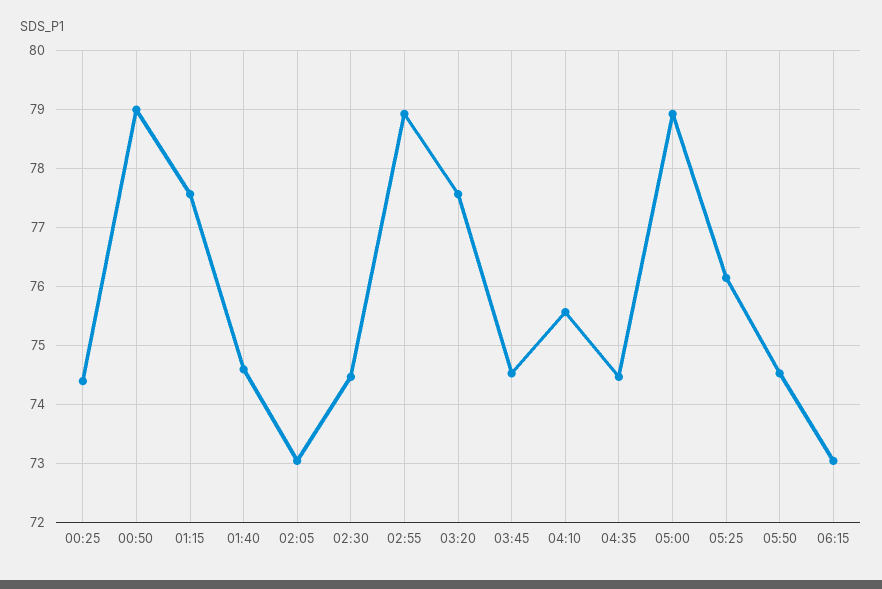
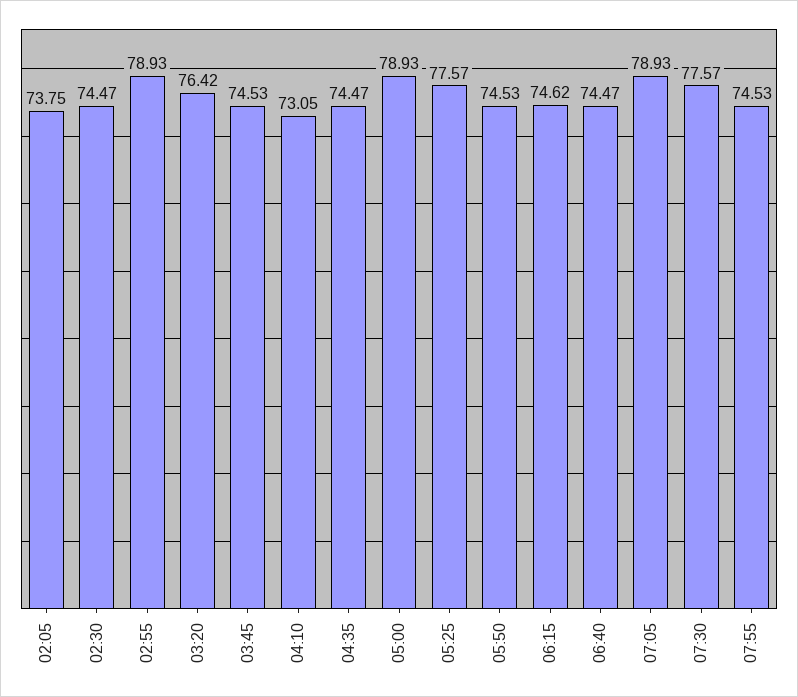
00:25: 74.4 -> none
00:50: 79 -> none
01:15: 77.6 -> none
01:40: 74.6 -> none
02:05: 73 -> 73.75
03:20: 77.6 -> 76.42
04:10: 75.6 -> 73.05
05:25: 76.2 -> 77.57
06:15: 73 -> 74.62
06:40: none -> 74.47
07:05: none -> 78.93
07:30: none -> 77.57
07:55: none -> 74.53

